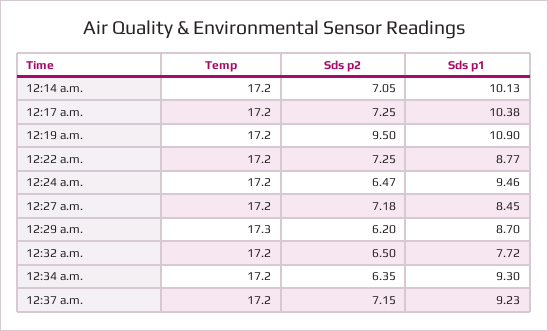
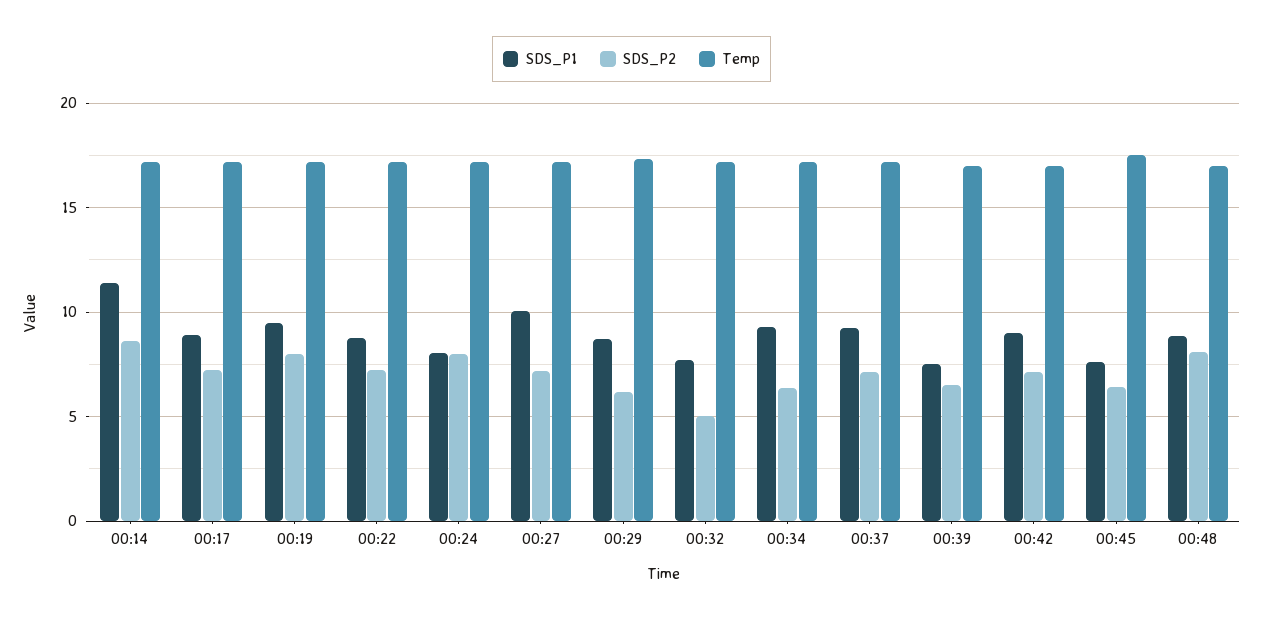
Sds p2, 12:14 a.m.: 7.05 -> 8.5
Sds p1, 12:14 a.m.: 10.13 -> 11.5
Sds p1, 12:17 a.m.: 10.38 -> 9
Sds p2, 12:19 a.m.: 9.5 -> 8
Sds p1, 12:19 a.m.: 10.9 -> 9.5
Sds p2, 12:24 a.m.: 6.47 -> 8
Sds p1, 12:24 a.m.: 9.46 -> 8
Sds p1, 12:27 a.m.: 8.45 -> 10
Sds p2, 12:32 a.m.: 6.5 -> 5
Sds p1, 00:39: none -> 7.5
Sds p2, 00:39: none -> 6.5
Temp, 00:39: none -> 17
Sds p1, 00:42: none -> 9
Sds p2, 00:42: none -> 7
Temp, 00:42: none -> 17
Sds p1, 00:45: none -> 7.5
Sds p2, 00:45: none -> 6.5
Temp, 00:45: none -> 17.5
Sds p1, 00:48: none -> 9
Sds p2, 00:48: none -> 8
Temp, 00:48: none -> 17

